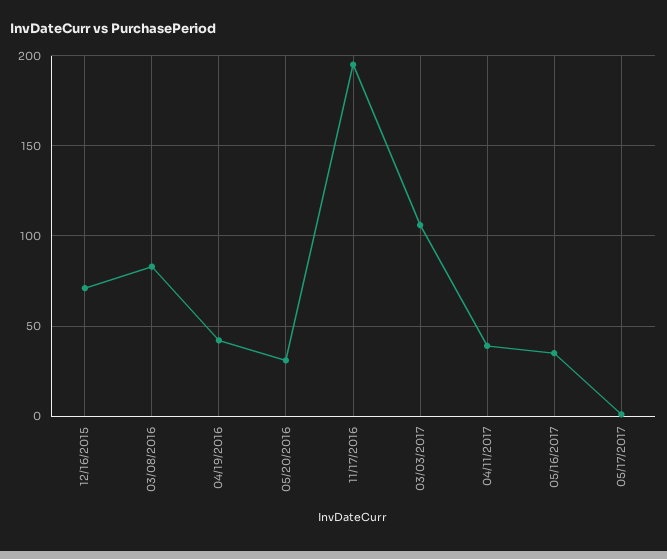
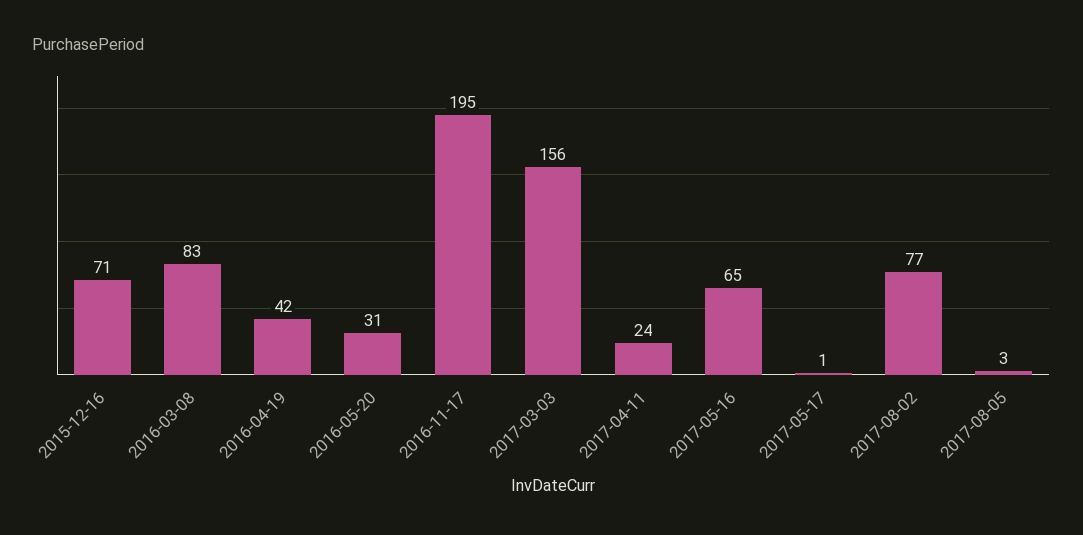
03/03/2017: 105 -> 156
04/11/2017: 40 -> 24
05/16/2017: 35 -> 65
2017-08-02: none -> 77
2017-08-05: none -> 3

